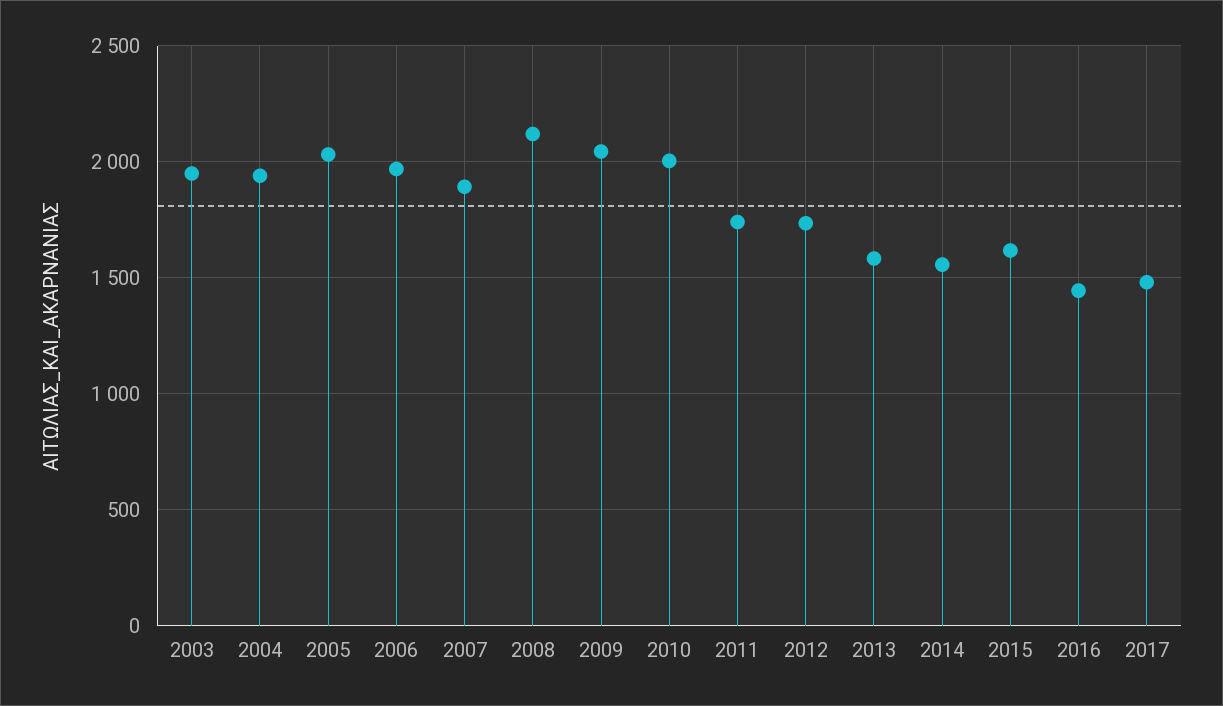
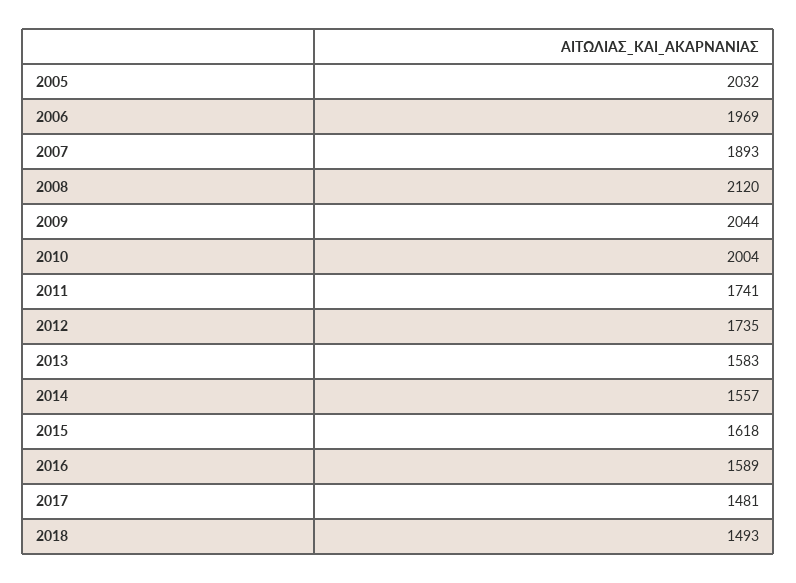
2003: 1950 -> none
2004: 1950 -> none
2016: 1450 -> 1589
2018: none -> 1493

